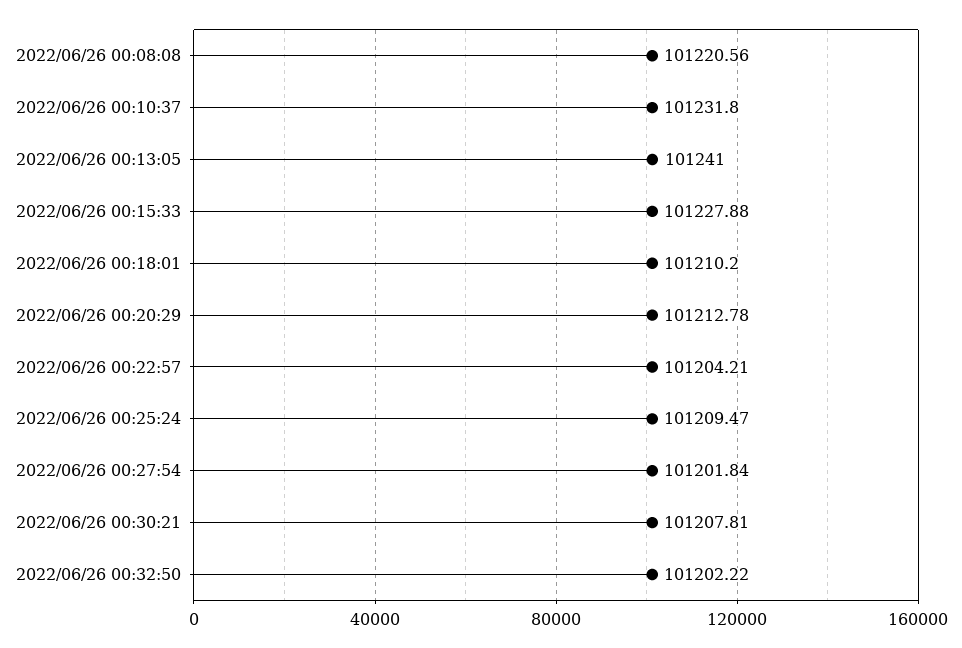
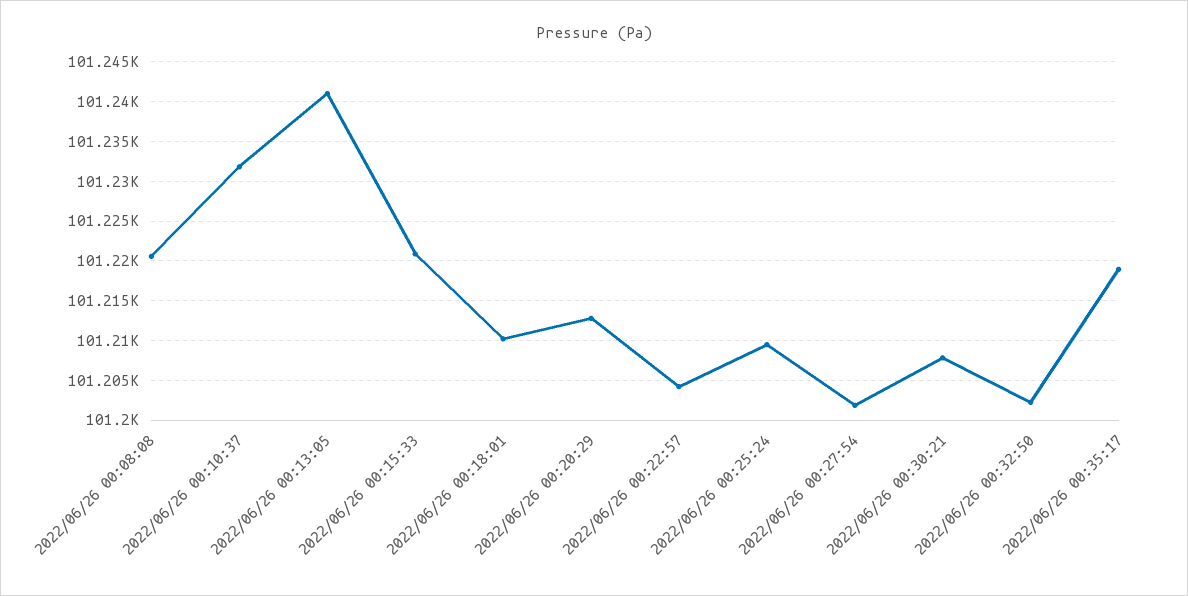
2022/06/26 00:15:33: 101227.88 -> 101221
2022/06/26 00:35:17: none -> 101219

